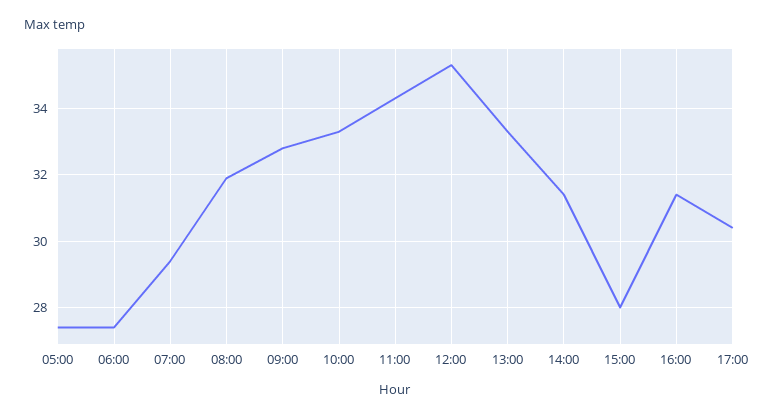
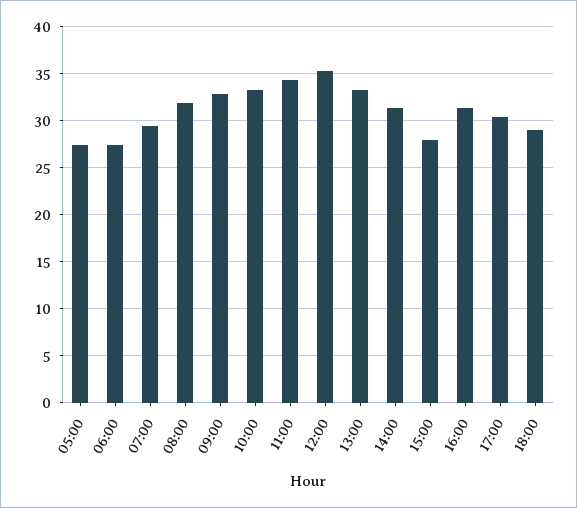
18:00: none -> 29

